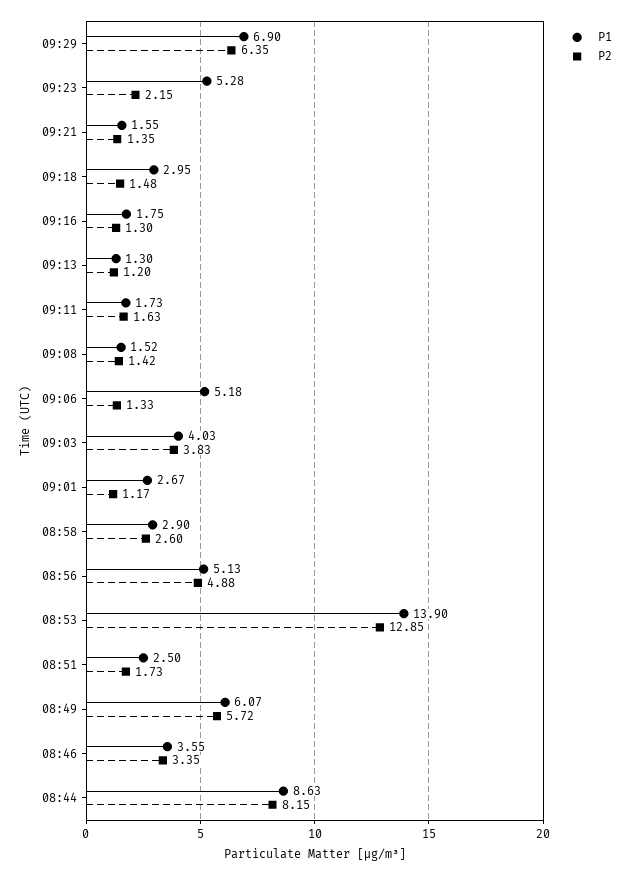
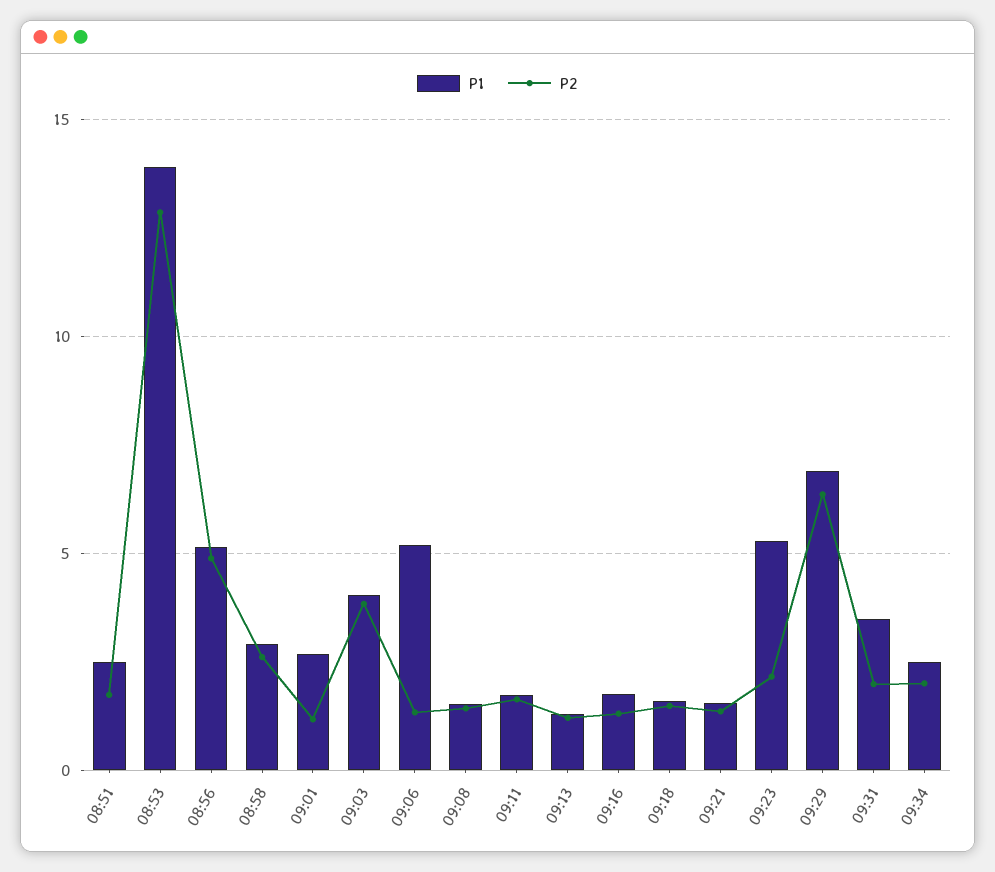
P1, 09:18: 2.95 -> 1.5
P1, 08:49: 6.07 -> none
P2, 08:49: 5.72 -> none
P1, 08:46: 3.55 -> none
P2, 08:46: 3.35 -> none
P1, 08:44: 8.63 -> none
P2, 08:44: 8.15 -> none
P1, 09:31: none -> 3.5
P2, 09:31: none -> 2
P1, 09:34: none -> 2.5
P2, 09:34: none -> 2

